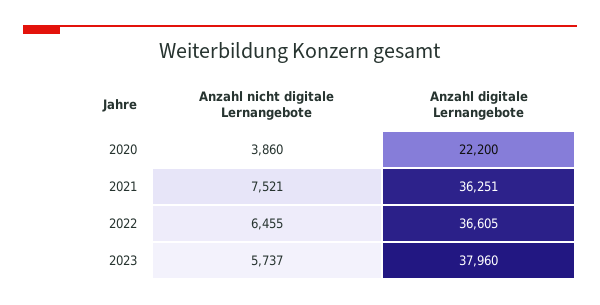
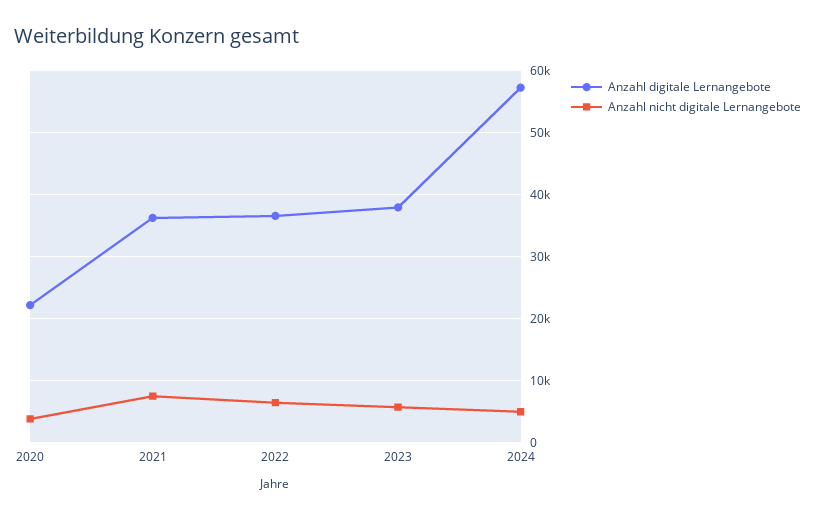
Anzahl digitale Lernangebote, 2024: none -> 57000
Anzahl nicht digitale Lernangebote, 2024: none -> 5000

